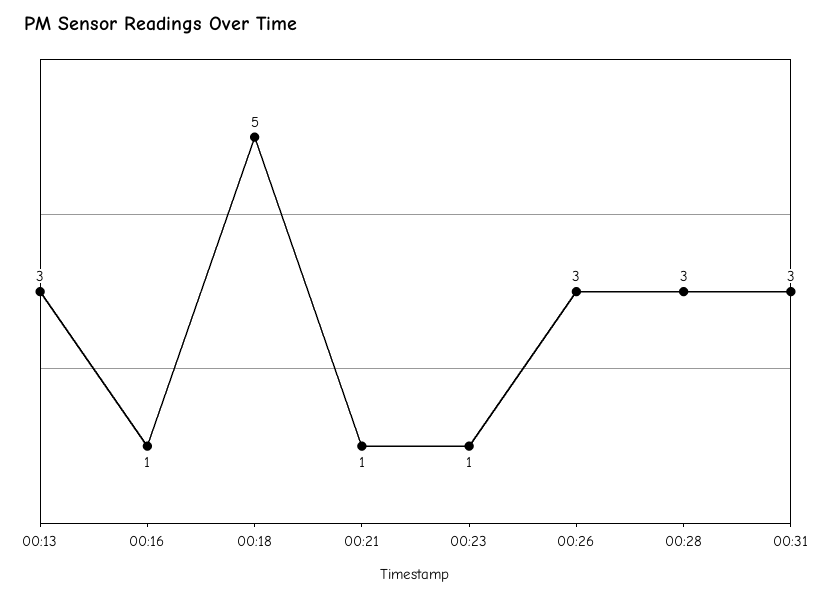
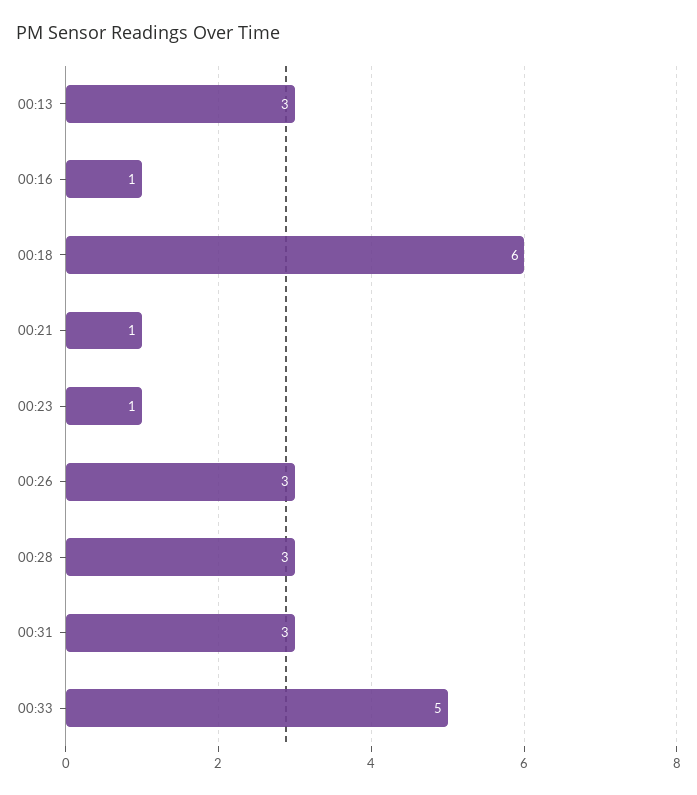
00:18: 5 -> 6
00:33: none -> 5

